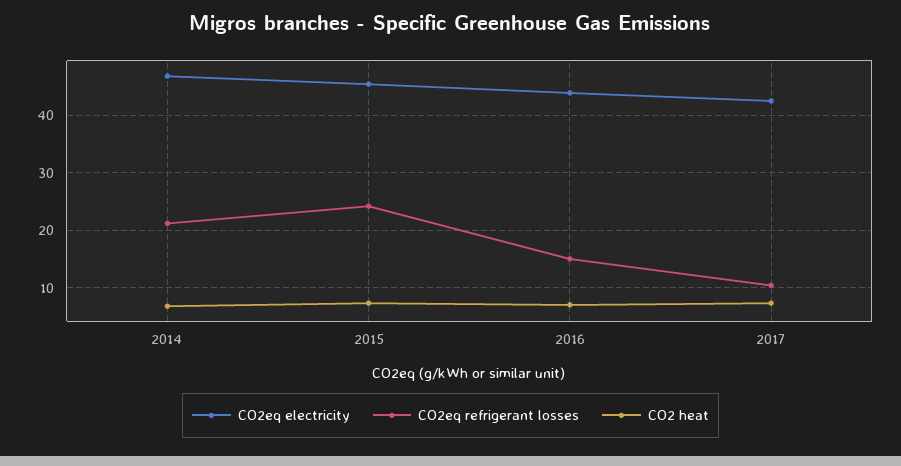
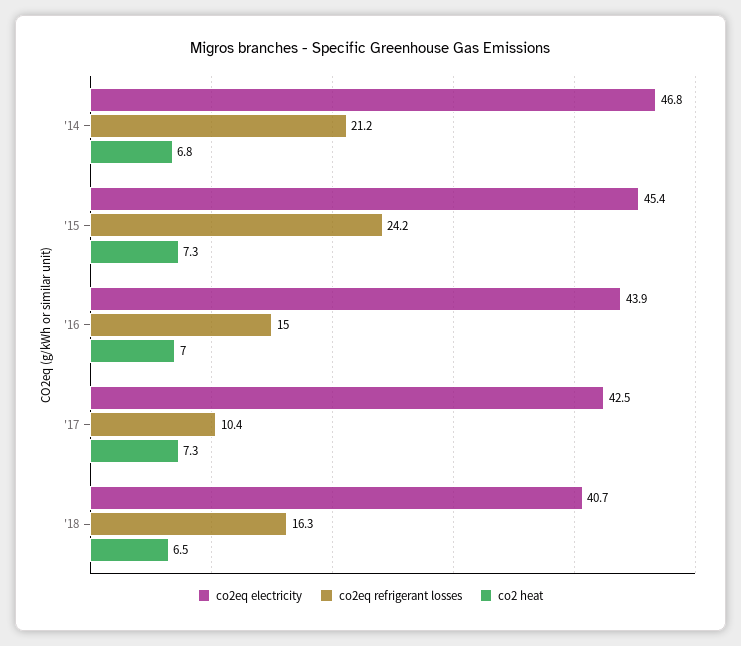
CO2eq electricity, '18: none -> 40.7
CO2eq refrigerant losses, '18: none -> 16.3
CO2 heat, '18: none -> 6.5

